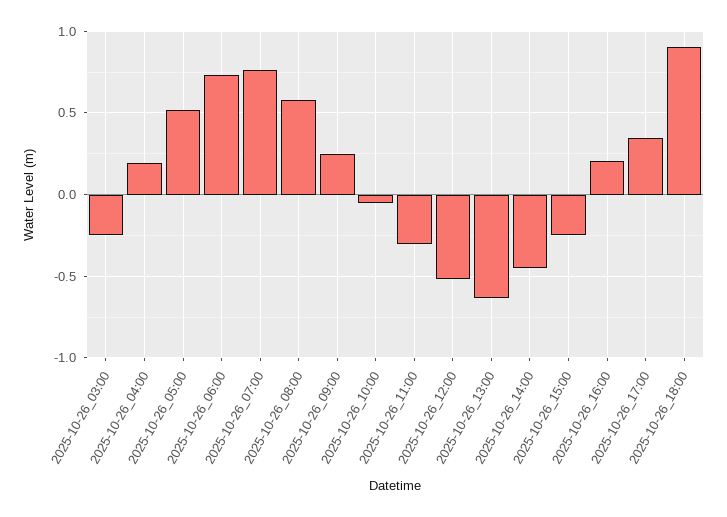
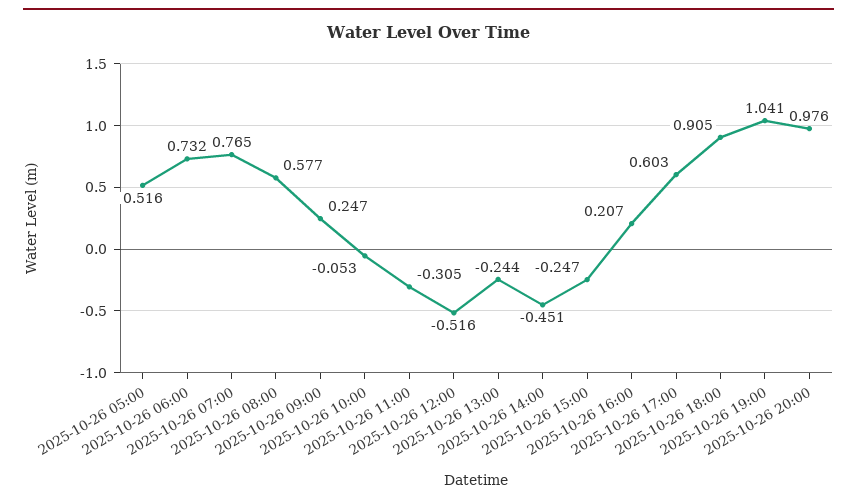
2025-10-26_03:00: -0.25 -> none
2025-10-26_04:00: 0.2 -> none
2025-10-26_13:00: -0.65 -> -0.244
2025-10-26_17:00: 0.35 -> 0.603
2025-10-26 19:00: none -> 1.041
2025-10-26 20:00: none -> 0.976

